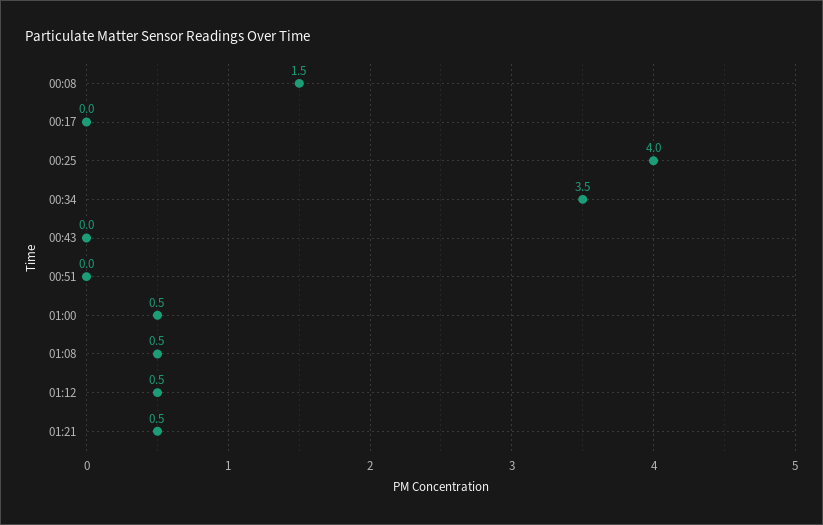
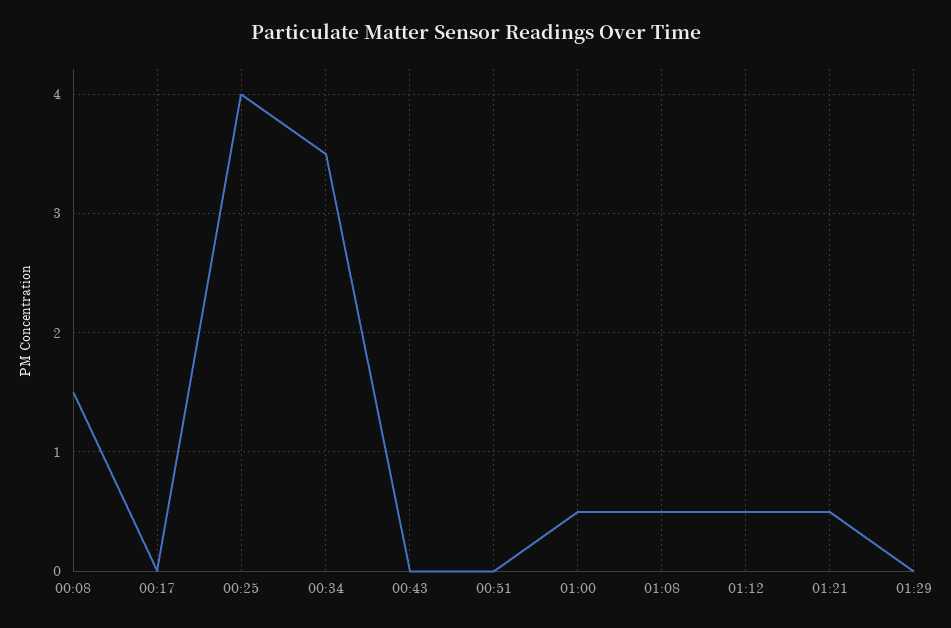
01:29: none -> 0

